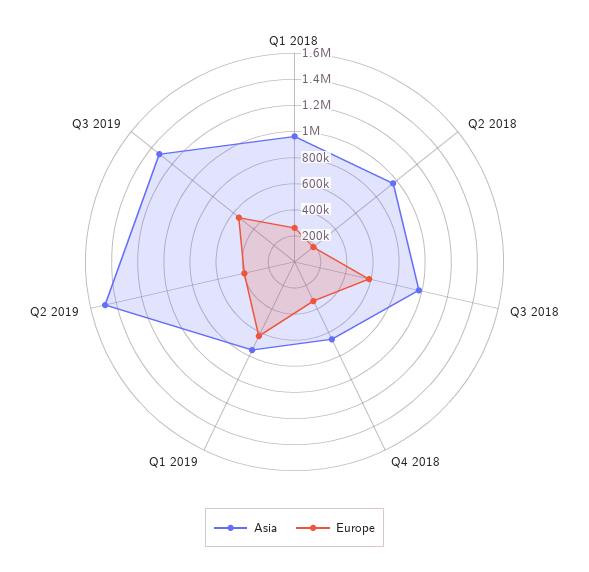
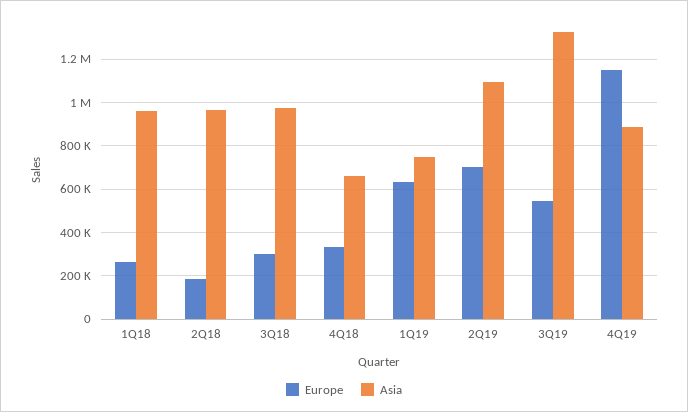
Europe, Q3 2018: 600000 -> 300000
Asia, Q2 2019: 1500000 -> 1100000
Europe, Q2 2019: 400000 -> 700000
Europe, 4Q19: none -> 1150000
Asia, 4Q19: none -> 900000

